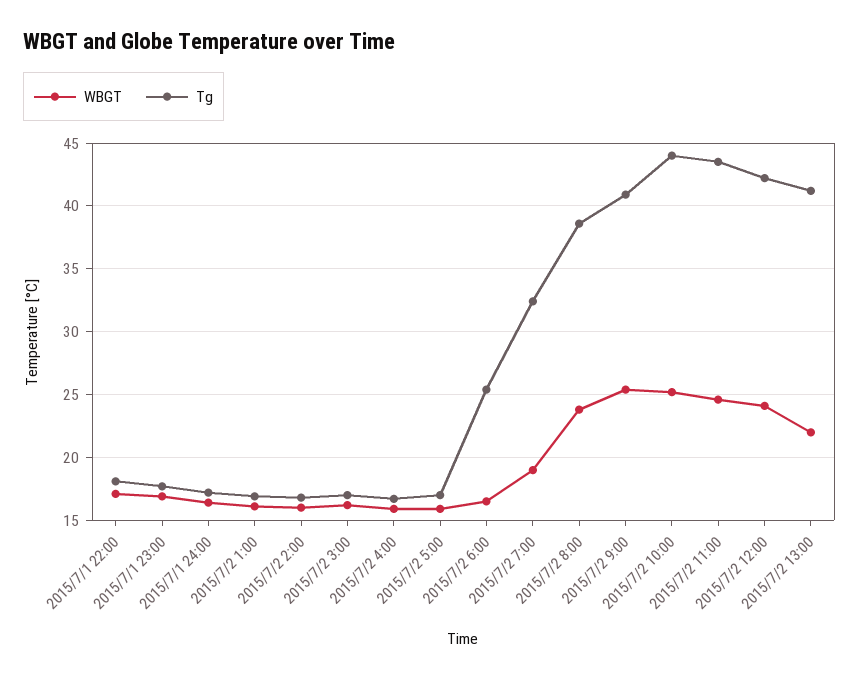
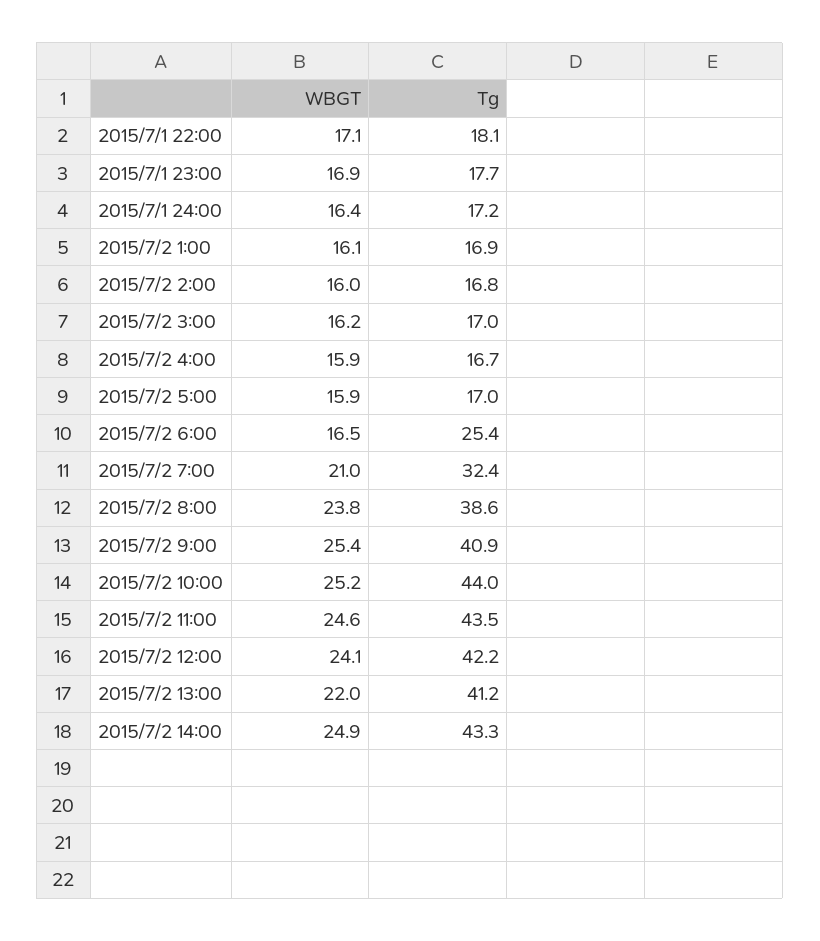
WBGT, 2015/7/2 7:00: 19 -> 21
WBGT, 2015/7/2 14:00: none -> 24.9
Tg, 2015/7/2 14:00: none -> 43.3

